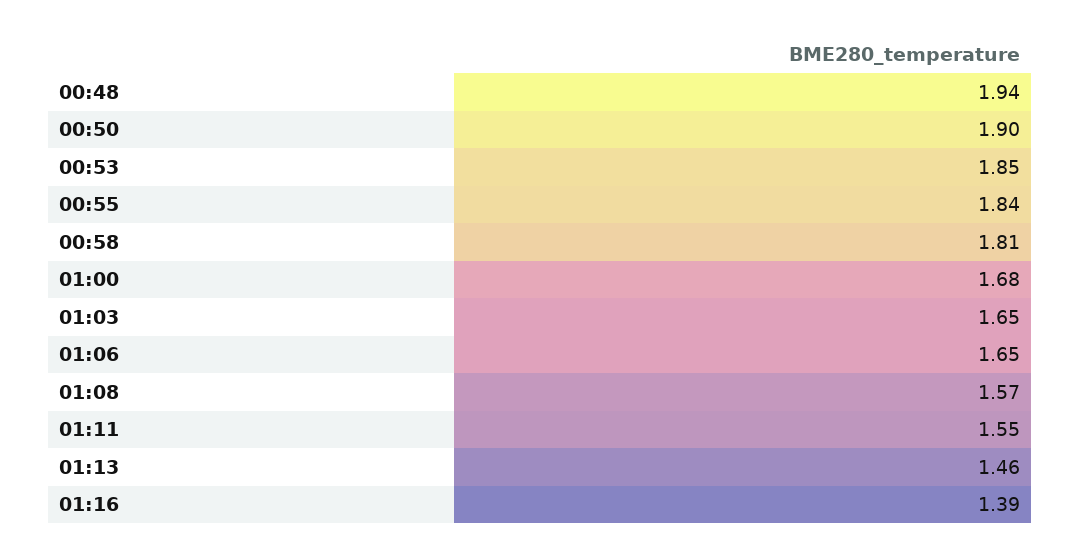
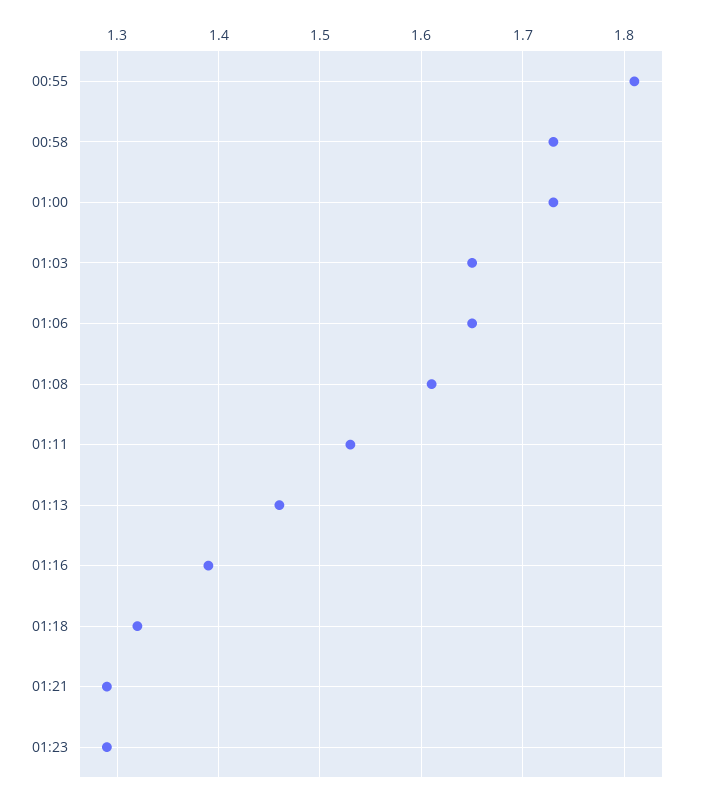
00:48: 1.94 -> none
00:50: 1.9 -> none
00:53: 1.85 -> none
00:55: 1.84 -> 1.81
00:58: 1.81 -> 1.73
01:00: 1.68 -> 1.73
01:08: 1.57 -> 1.61
01:11: 1.55 -> 1.53
01:18: none -> 1.32
01:21: none -> 1.29
01:23: none -> 1.29

